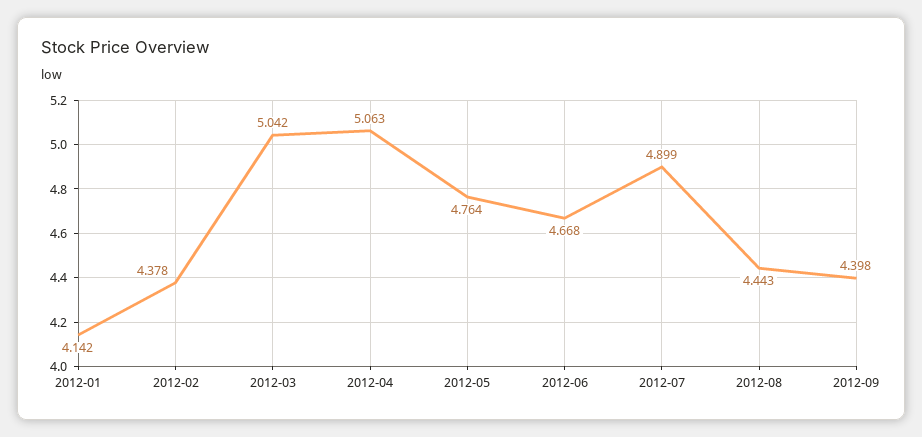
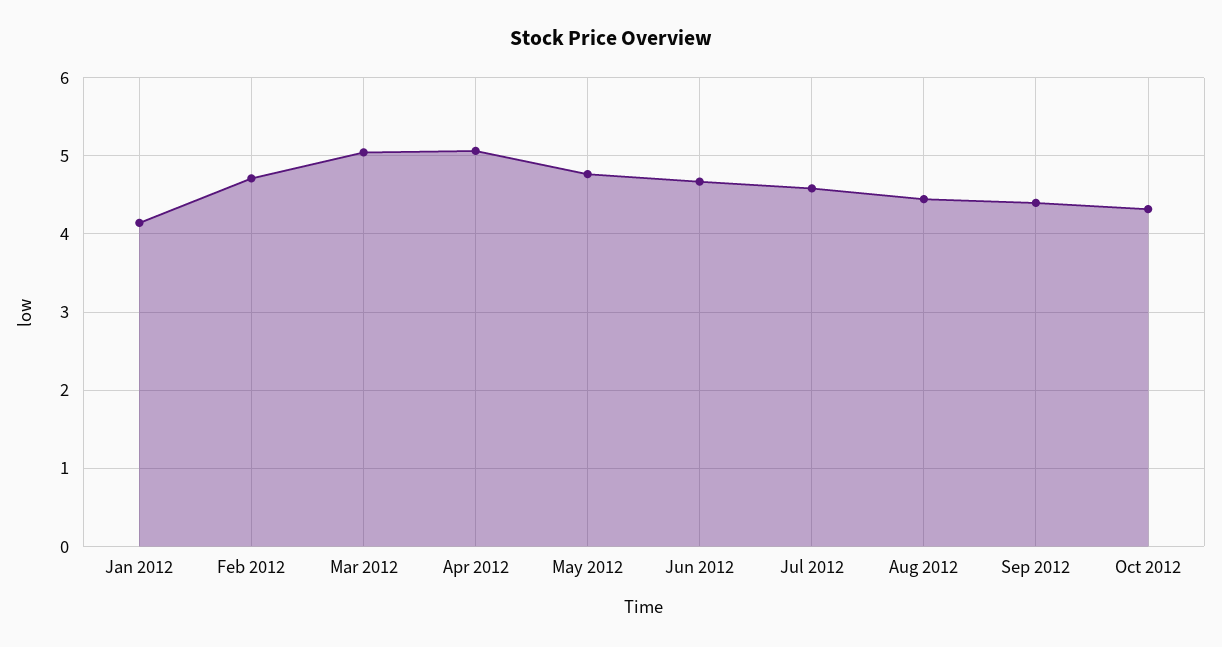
2012-02: 4.378 -> 4.7
2012-07: 4.899 -> 4.6
Oct 2012: none -> 4.3

